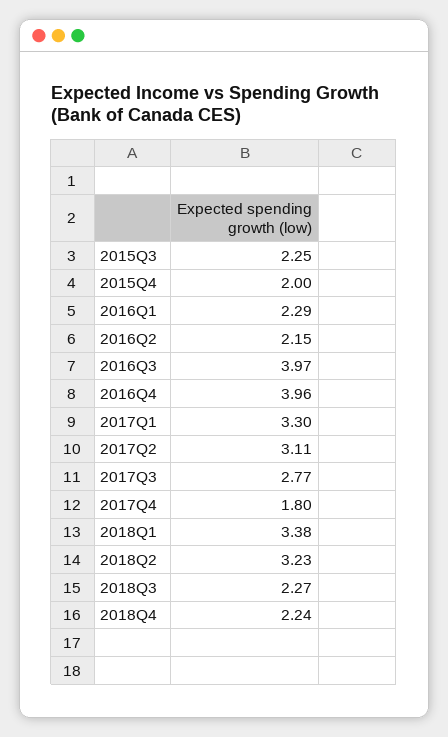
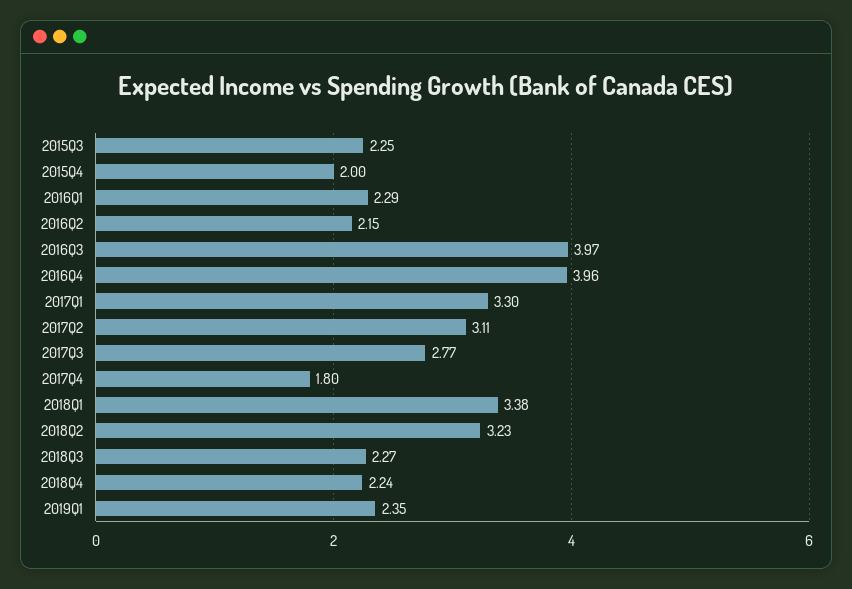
2019Q1: none -> 2.35

